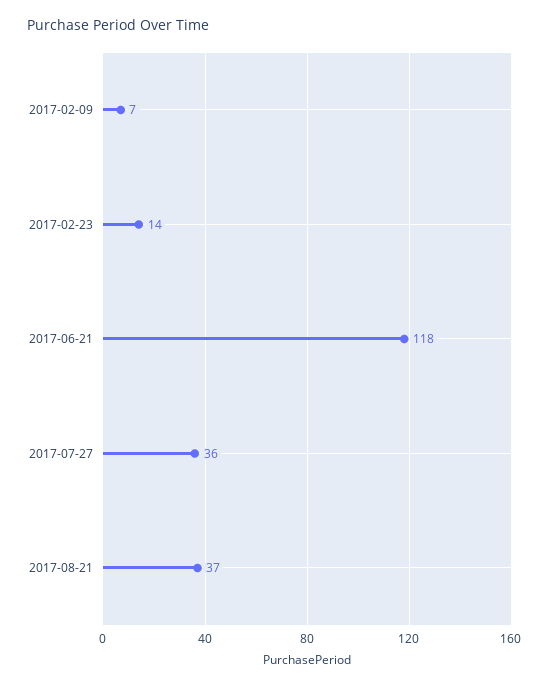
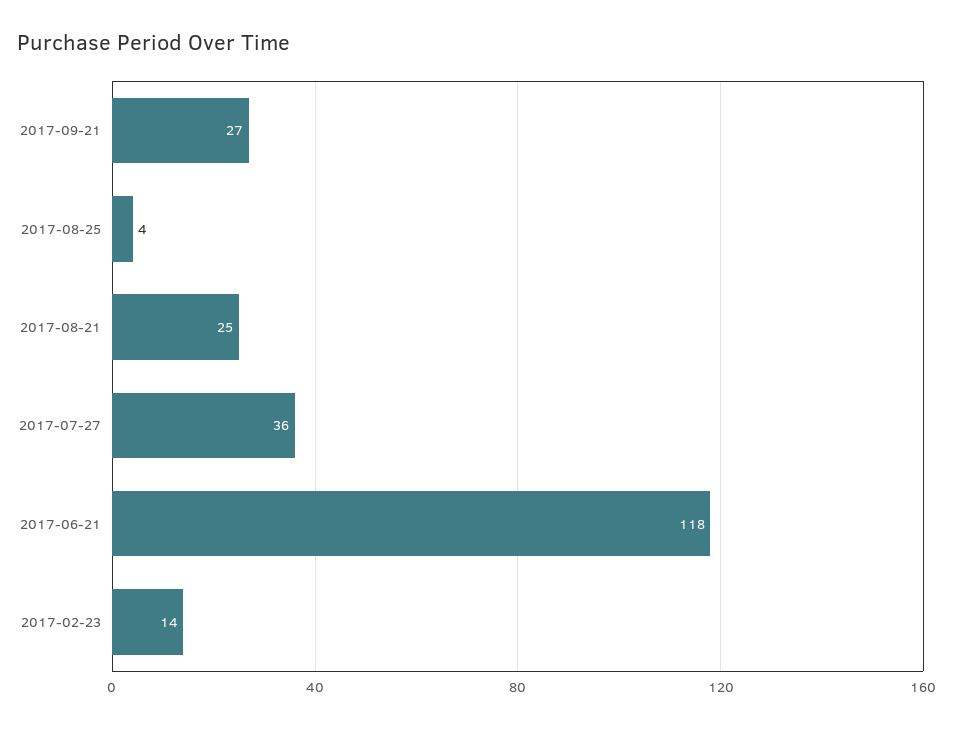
2017-02-09: 7 -> none
2017-08-21: 37 -> 25
2017-09-21: none -> 27
2017-08-25: none -> 4

